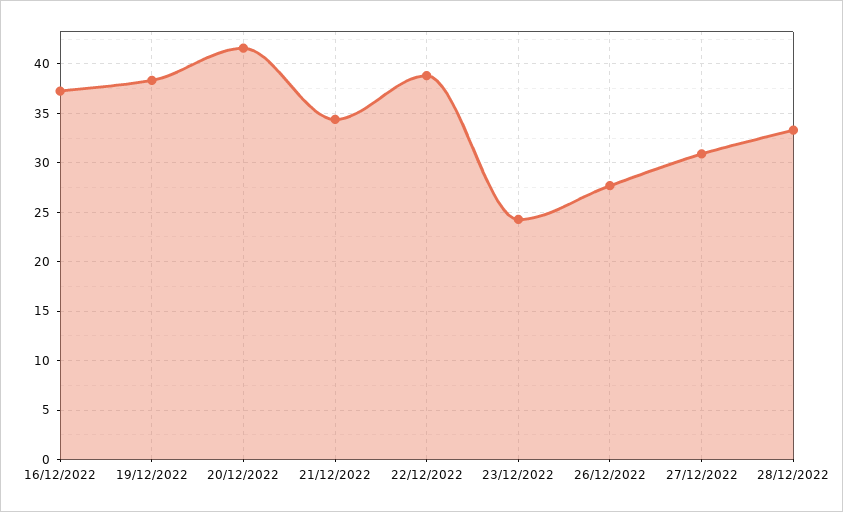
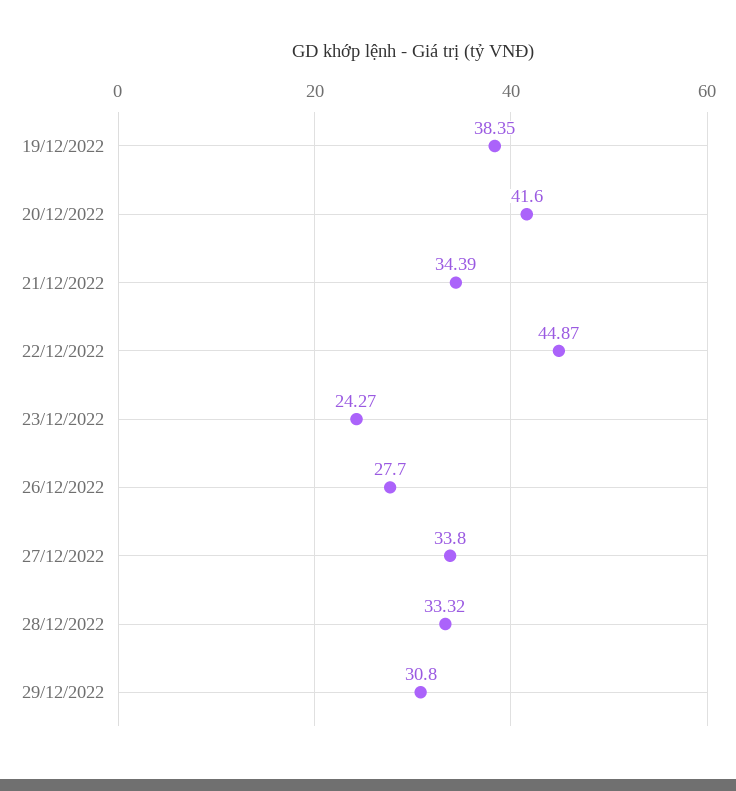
16/12/2022: 37 -> none
22/12/2022: 39 -> 44.87
27/12/2022: 31 -> 33.8
29/12/2022: none -> 30.8

